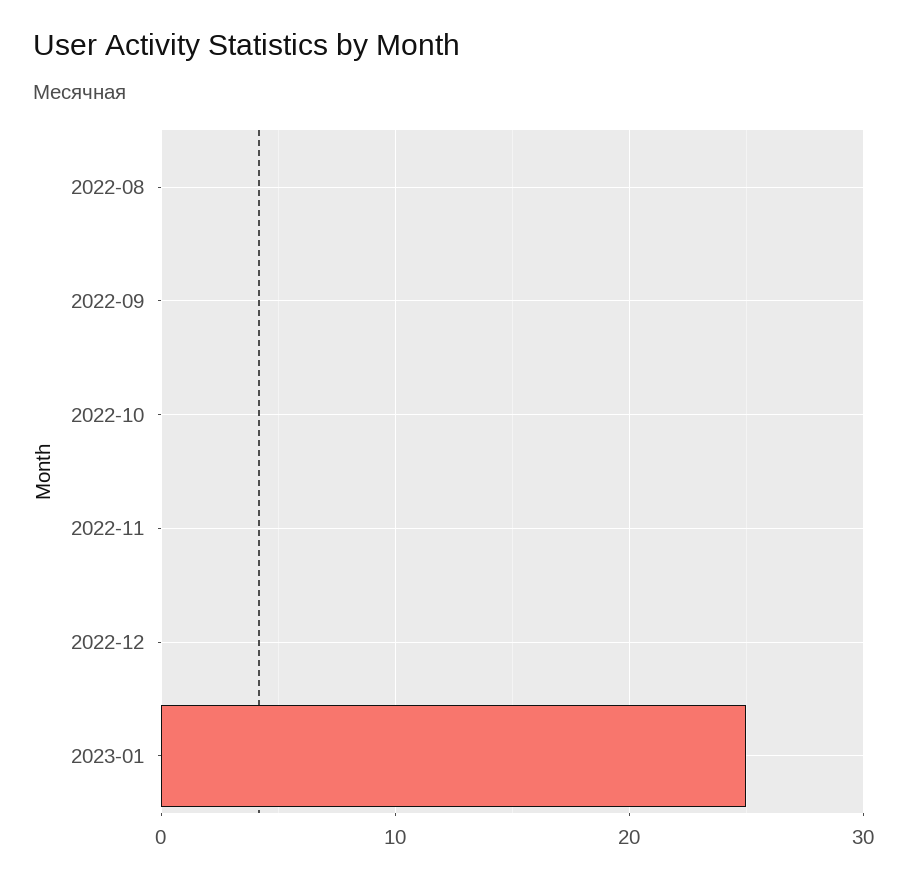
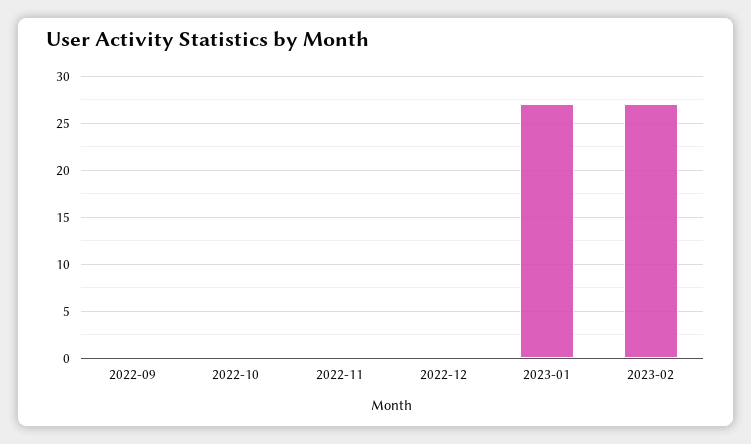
2022-08: 0 -> none
2023-01: 25 -> 27
2023-02: none -> 27

